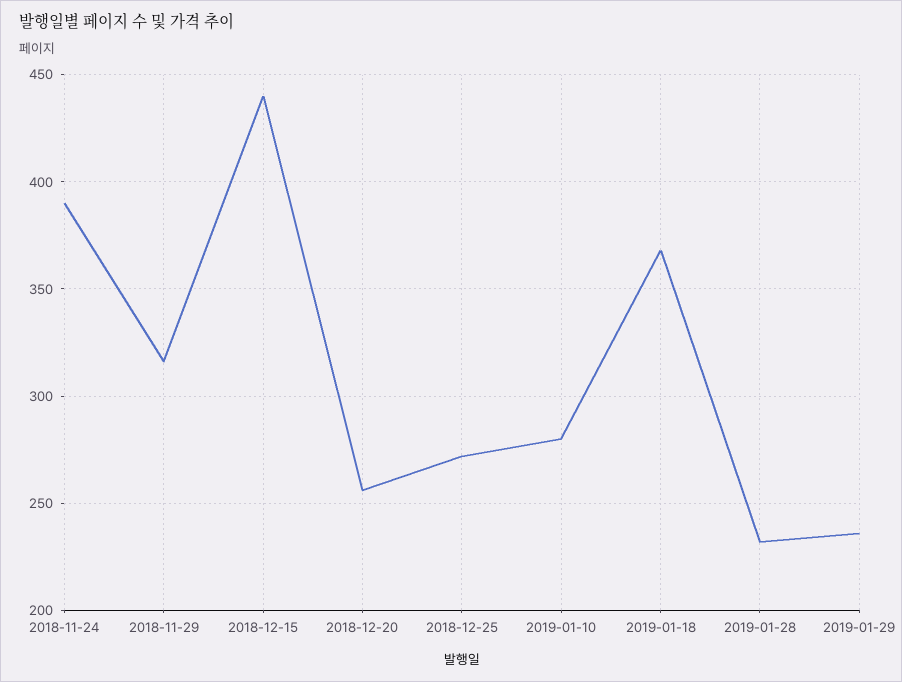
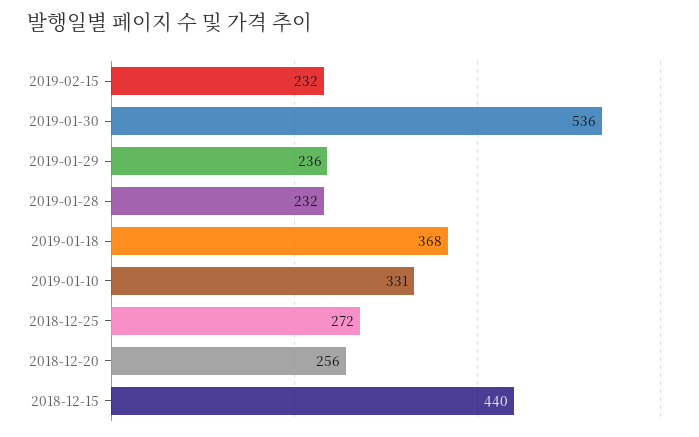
2018-11-24: 390 -> none
2018-11-29: 315 -> none
2019-01-10: 280 -> 331
2019-02-15: none -> 232
2019-01-30: none -> 536

